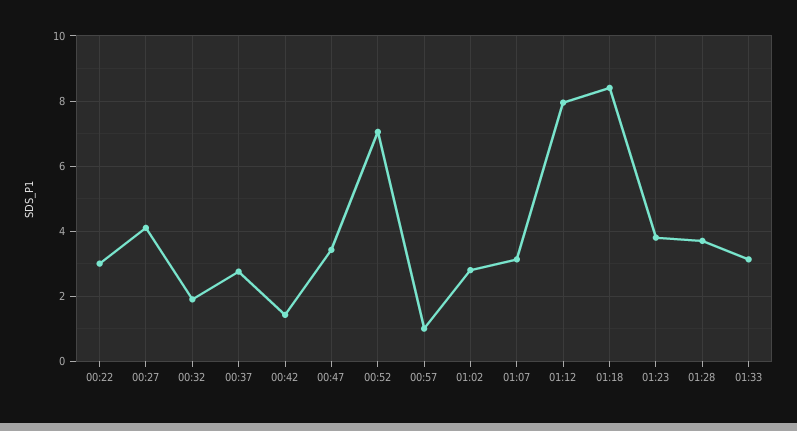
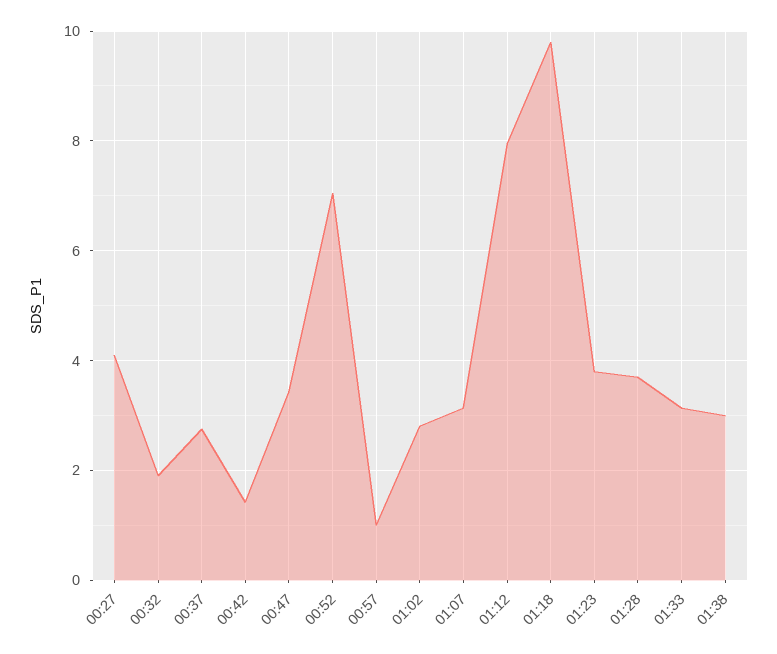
00:22: 3 -> none
01:18: 8.4 -> 9.8
01:38: none -> 3

